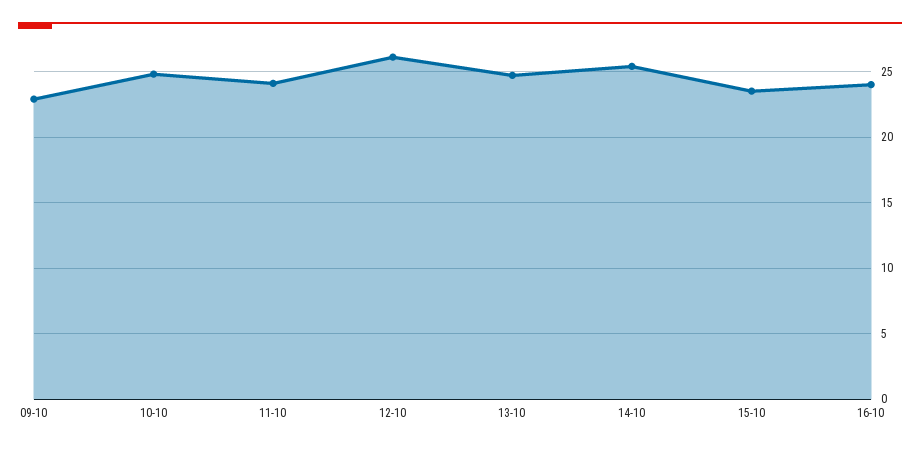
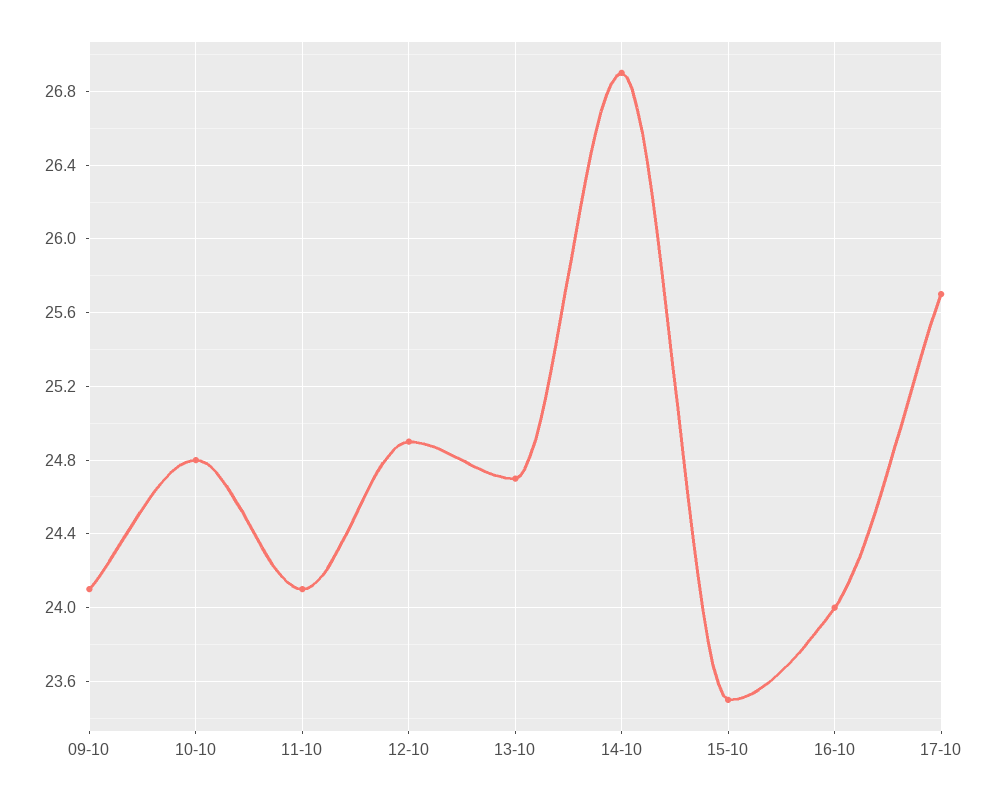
09-10: 23 -> 24.1
12-10: 26 -> 24.9
14-10: 25.5 -> 26.9
17-10: none -> 25.7

